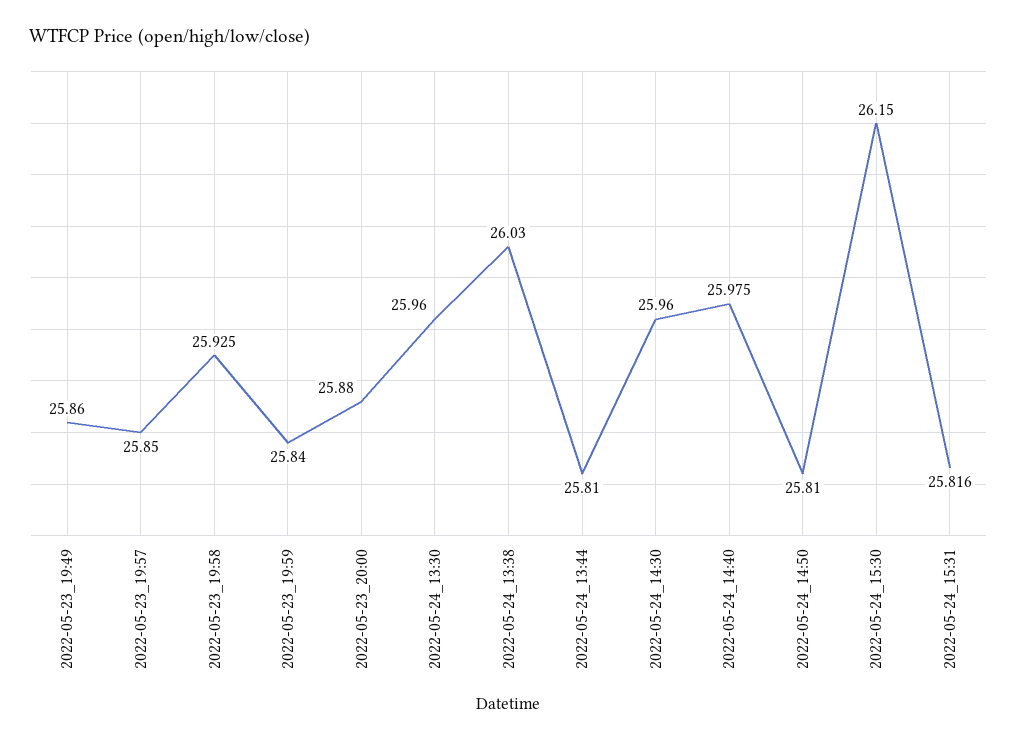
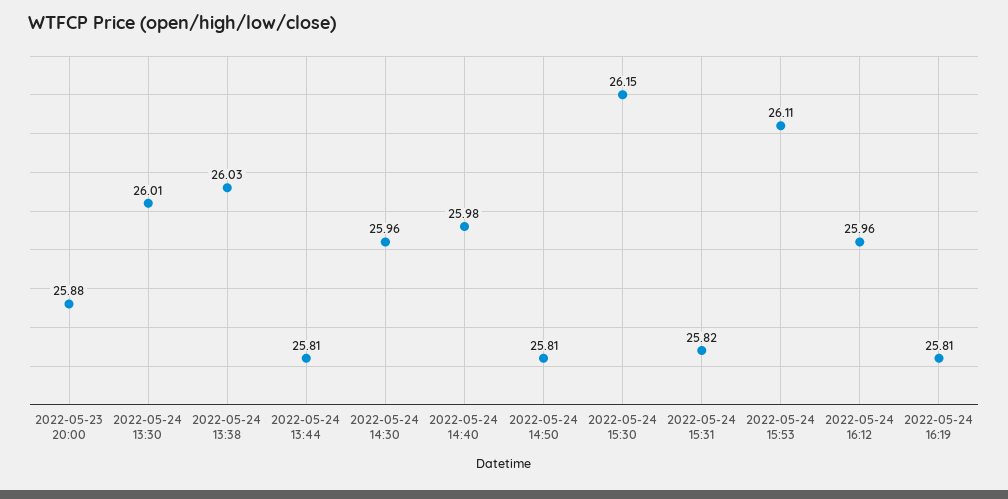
2022-05-23_19:49: 25.86 -> none
2022-05-23_19:57: 25.85 -> none
2022-05-23_19:58: 25.925 -> none
2022-05-23_19:59: 25.84 -> none
2022-05-24_13:30: 25.96 -> 26.01
2022-05-24 15:53: none -> 26.11
2022-05-24 16:12: none -> 25.96
2022-05-24 16:19: none -> 25.81

